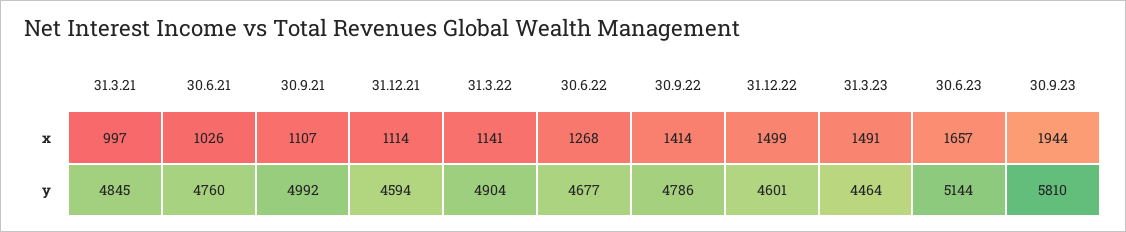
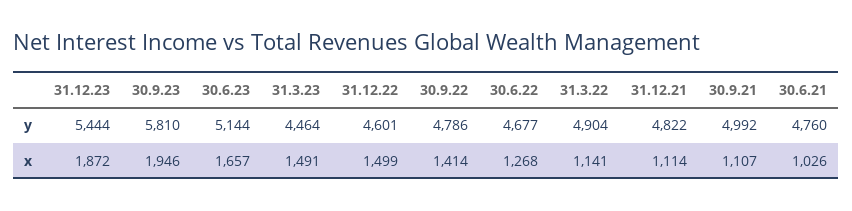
31.3.21, x: 997 -> none
30.9.23, x: 1944 -> 1946
31.3.21, y: 4845 -> none
31.12.21, y: 4594 -> 4822
31.12.23, y: none -> 5444
31.12.23, x: none -> 1872

